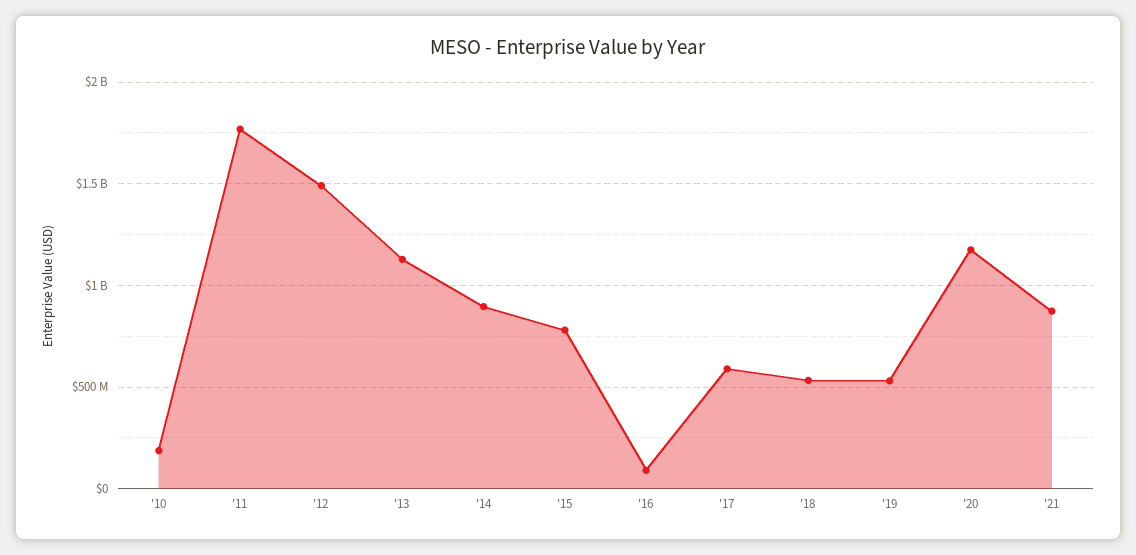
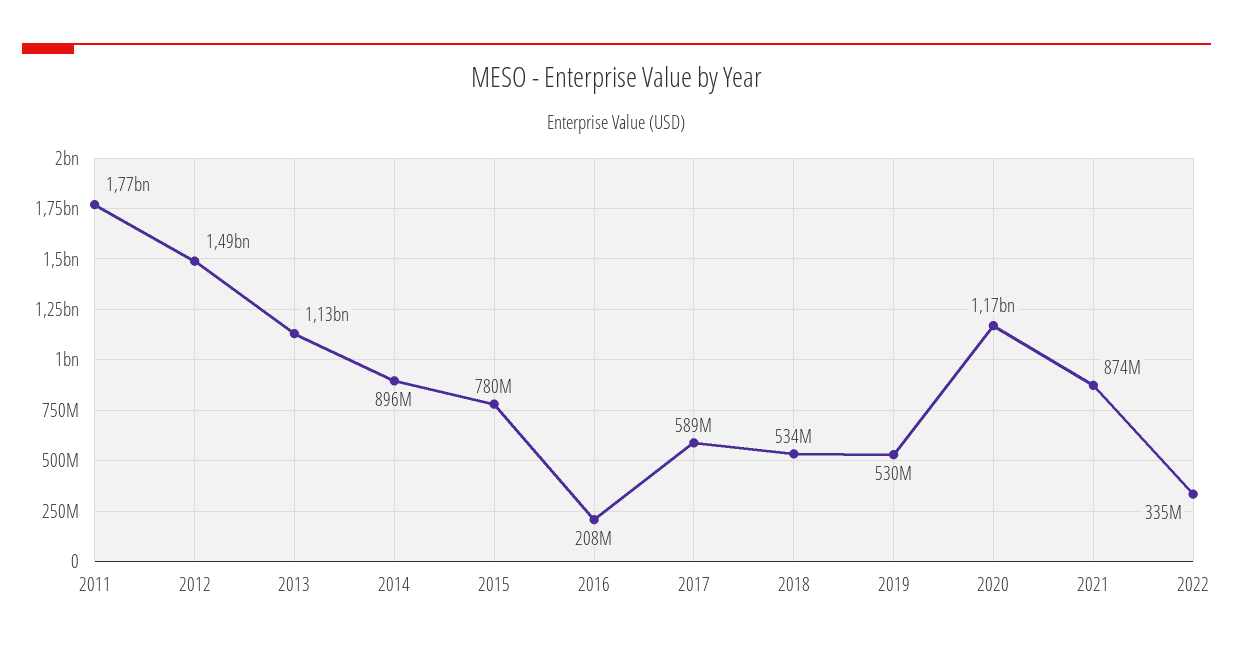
'10: 200000000 -> none
'16: 100000000 -> 208000000
2022: none -> 335000000

